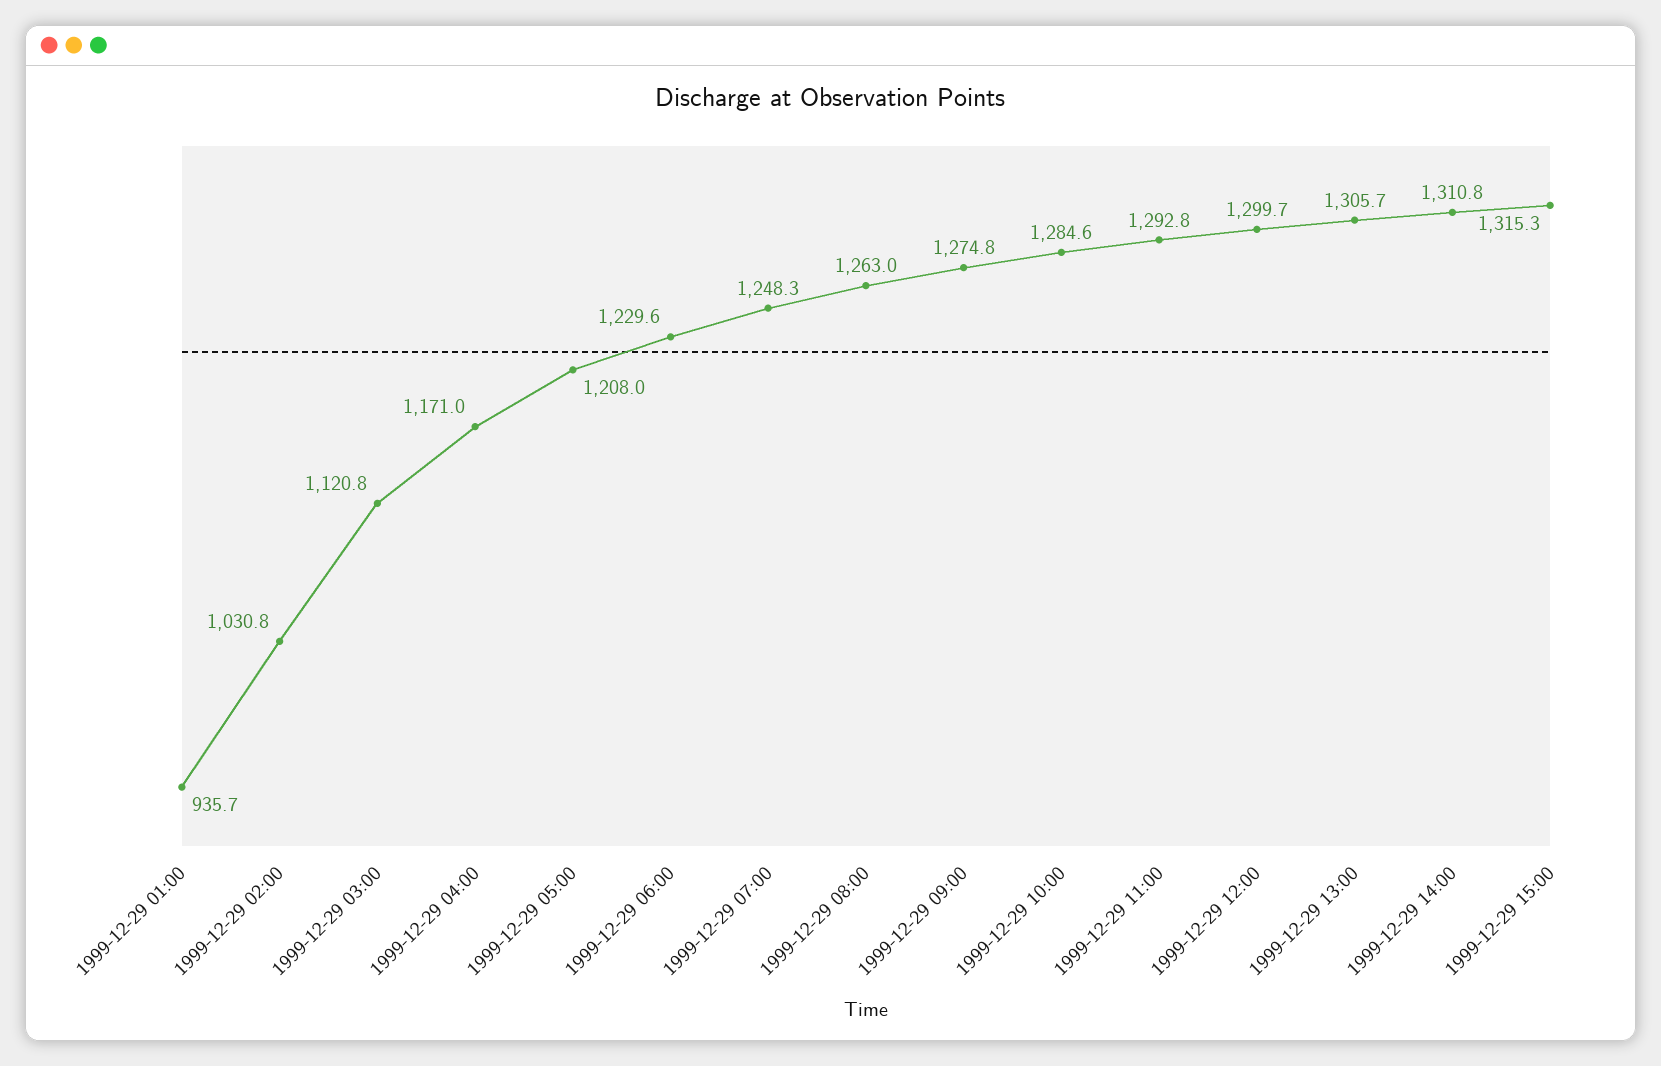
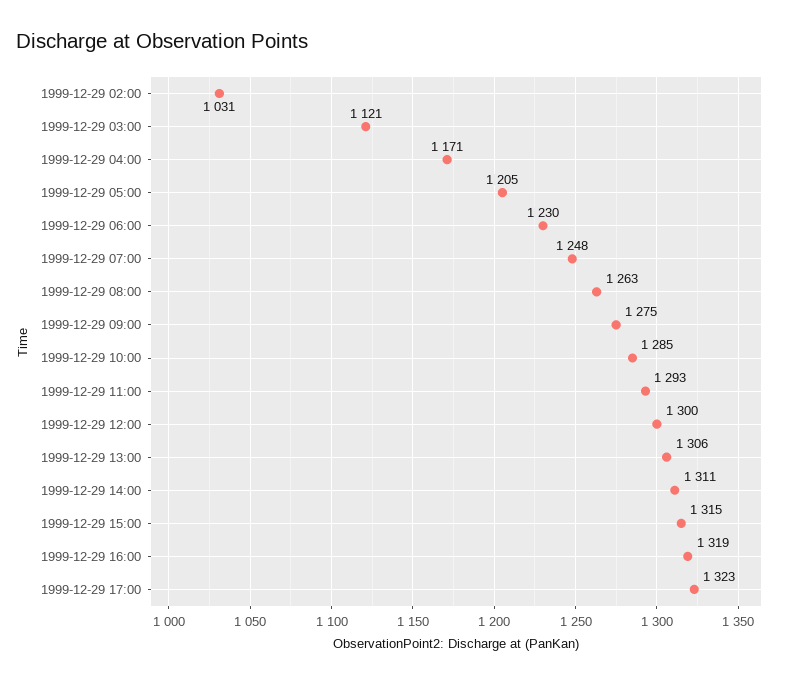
1999-12-29 01:00: 935.7 -> none
1999-12-29 05:00: 1208 -> 1205
1999-12-29 16:00: none -> 1319
1999-12-29 17:00: none -> 1323

